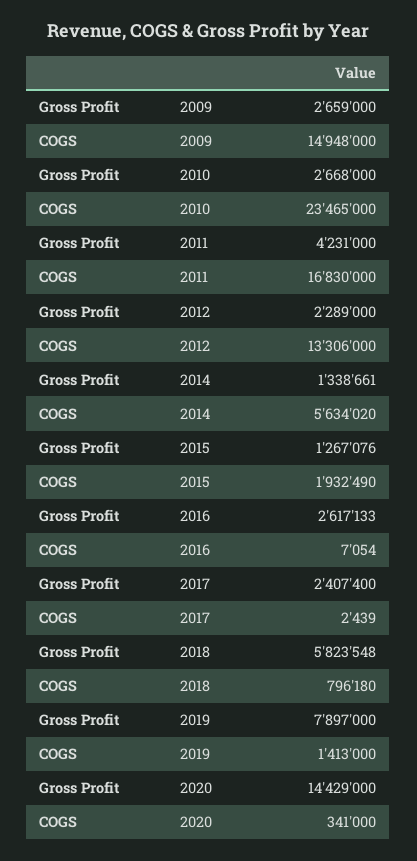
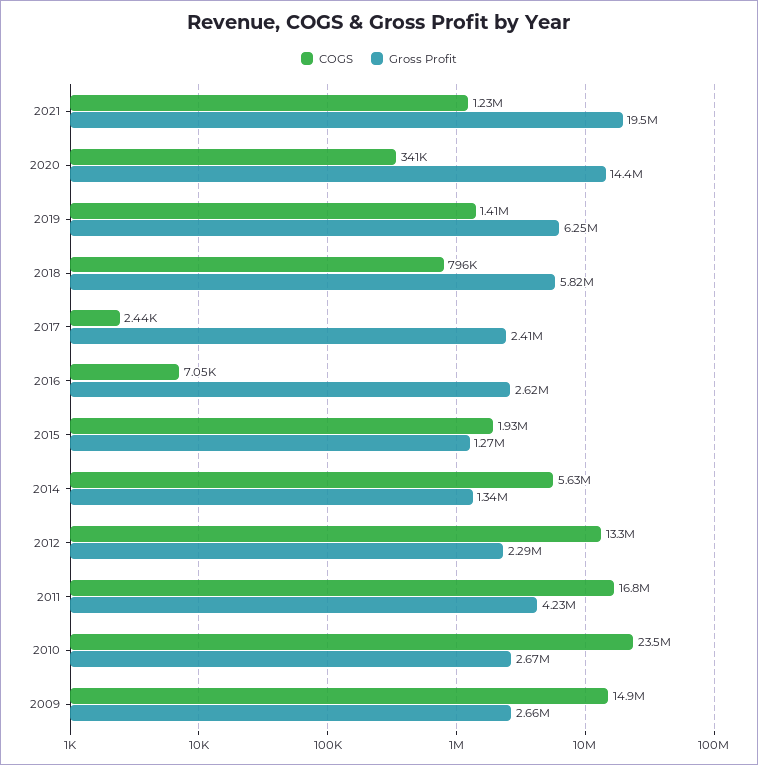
Gross Profit, 2019: 7897000 -> 6250000
COGS, 2021: none -> 1230000
Gross Profit, 2021: none -> 19500000

